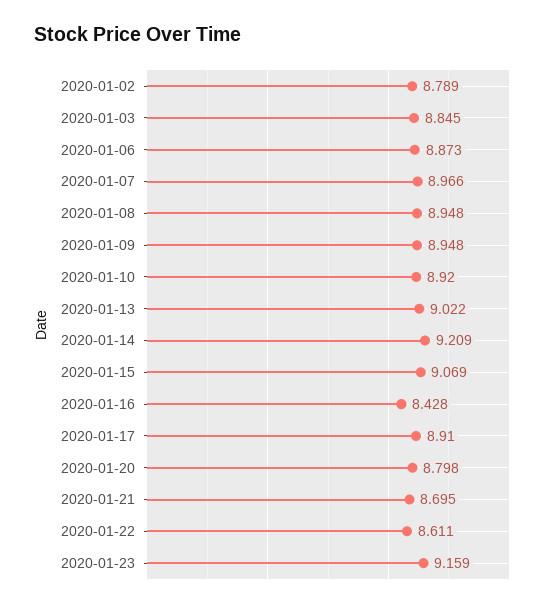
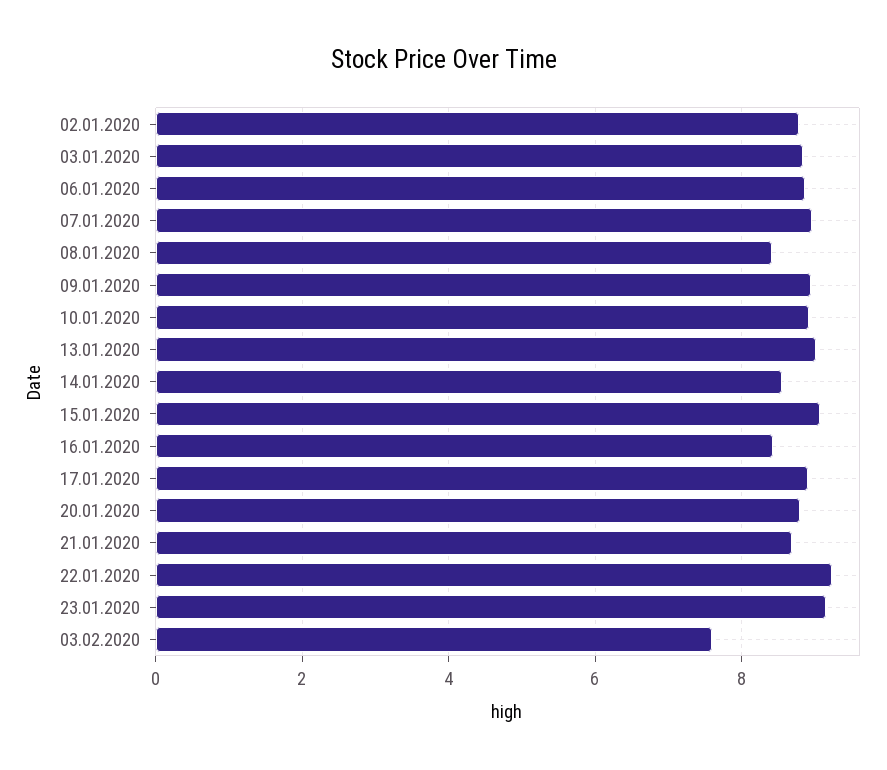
2020-01-08: 8.948 -> 8.4
2020-01-14: 9.209 -> 8.6
2020-01-22: 8.611 -> 9.2
03.02.2020: none -> 7.6

